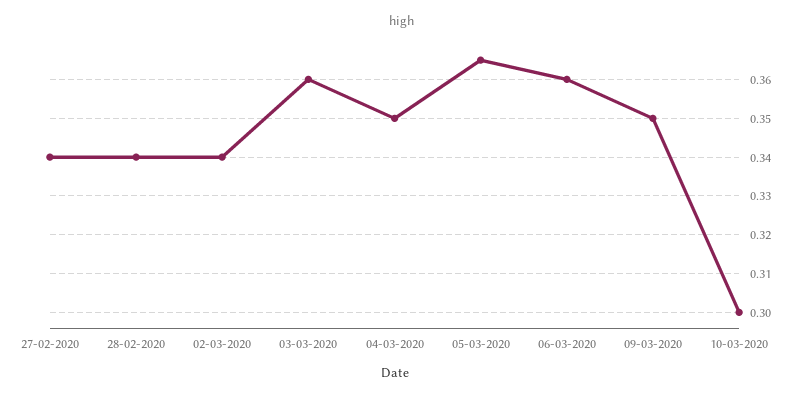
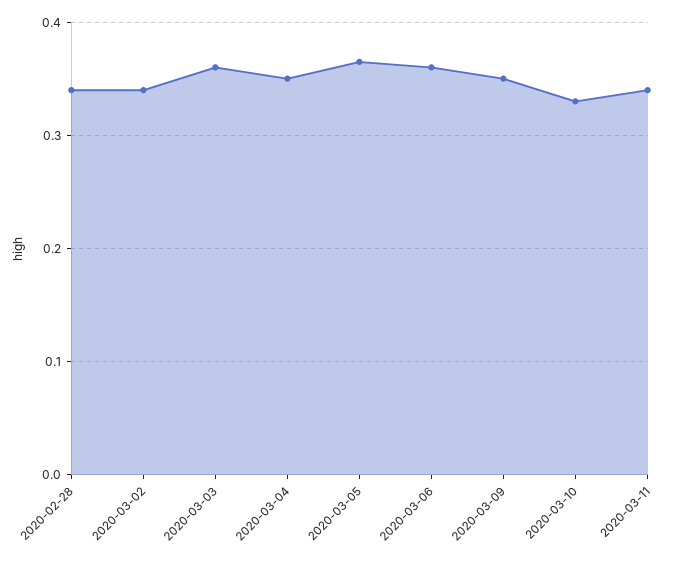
27-02-2020: 0.34 -> none
10-03-2020: 0.3 -> 0.33
2020-03-11: none -> 0.34

